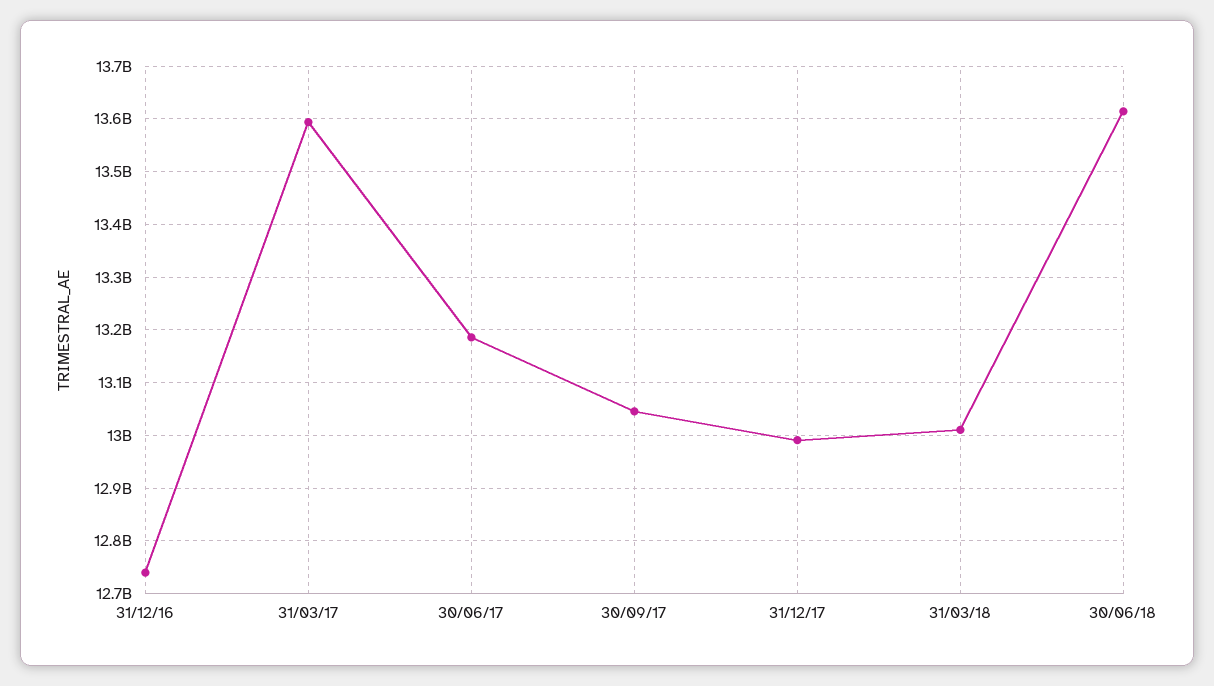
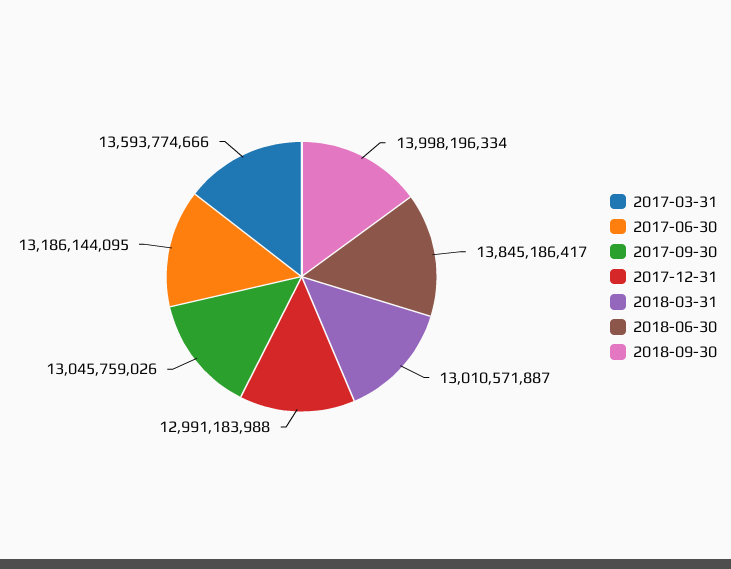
31/12/16: 12740000000 -> none
30/06/18: 13620000000 -> 13845186417
2018-09-30: none -> 13998196334

